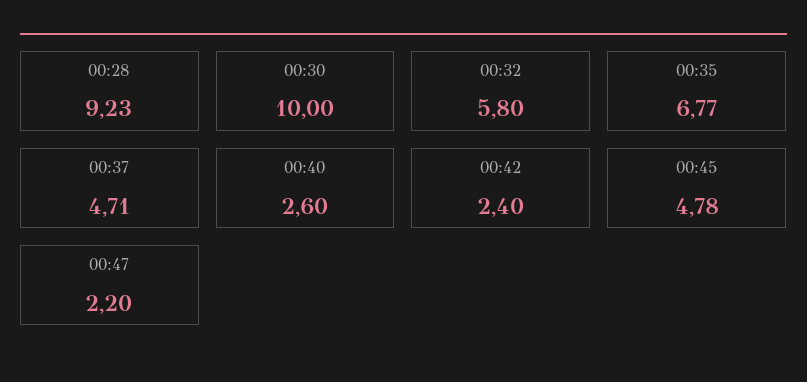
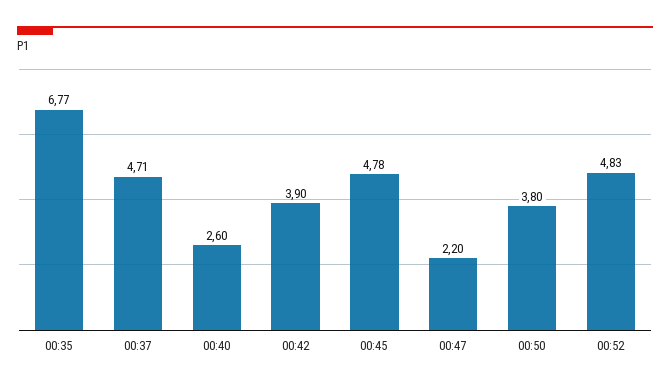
00:28: 9.23 -> none
00:30: 10 -> none
00:32: 5.8 -> none
00:42: 2.4 -> 3.9
00:50: none -> 3.8
00:52: none -> 4.83

